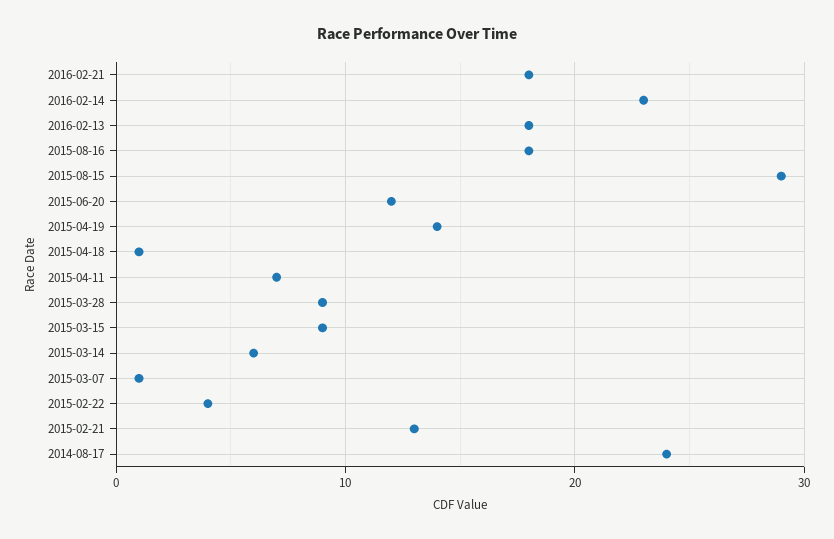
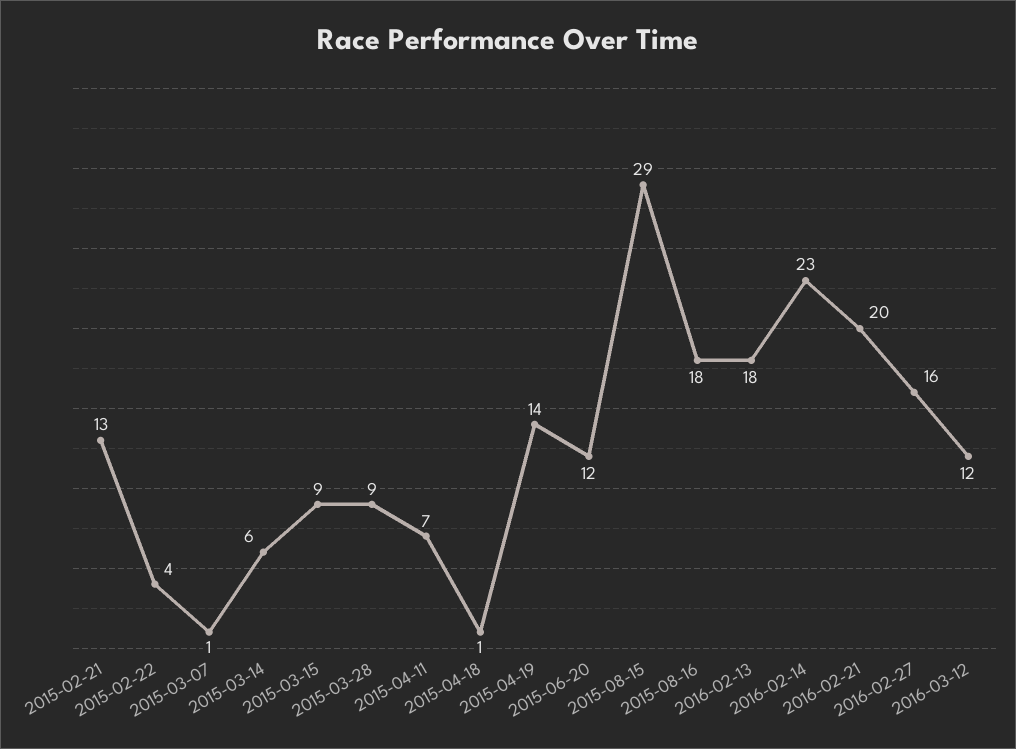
2016-02-21: 18 -> 20
2014-08-17: 24 -> none
2016-02-27: none -> 16
2016-03-12: none -> 12

